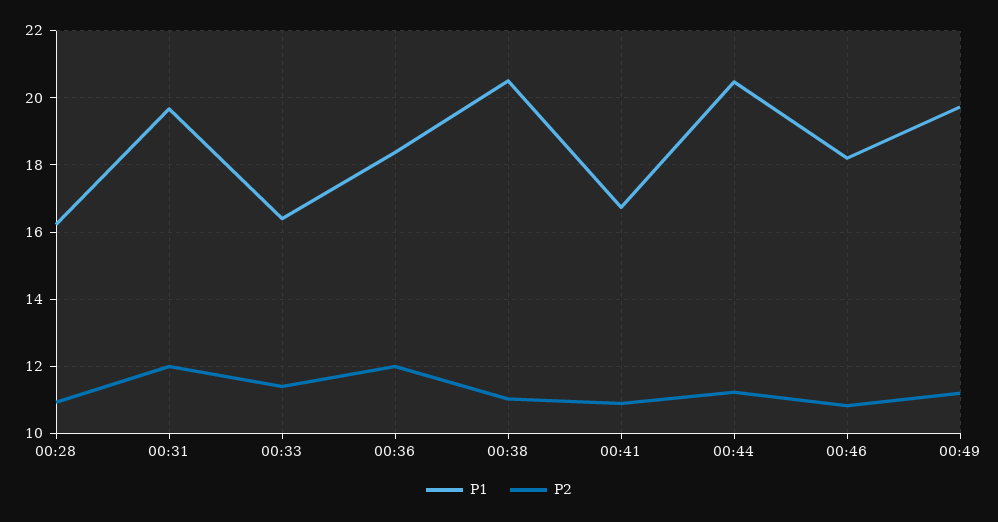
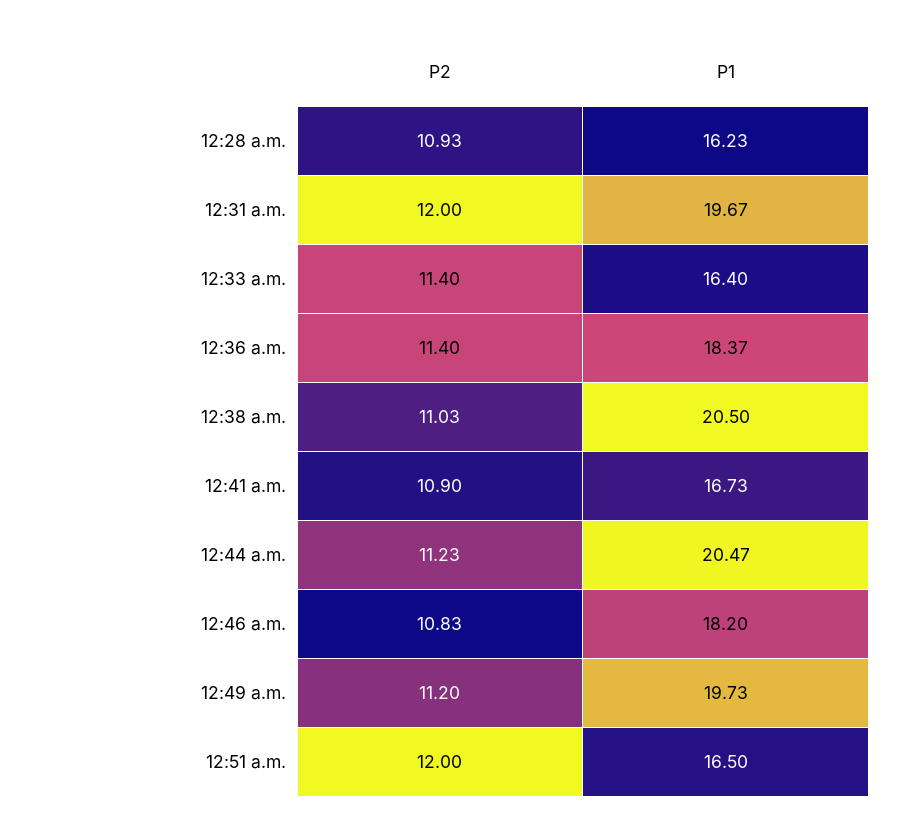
P2, 00:36: 12 -> 11.4
P2, 12:51 a.m.: none -> 12
P1, 12:51 a.m.: none -> 16.5

